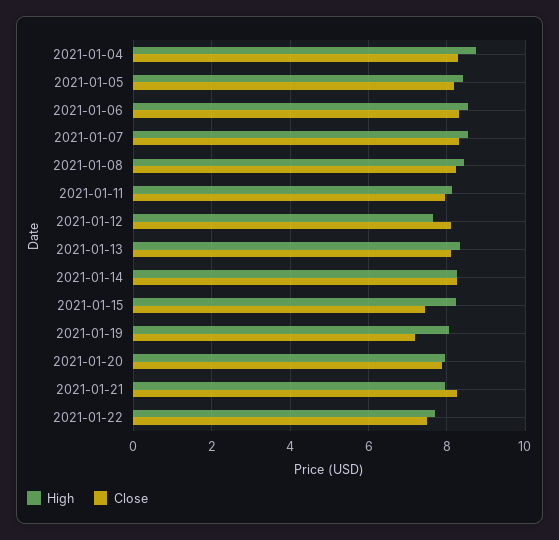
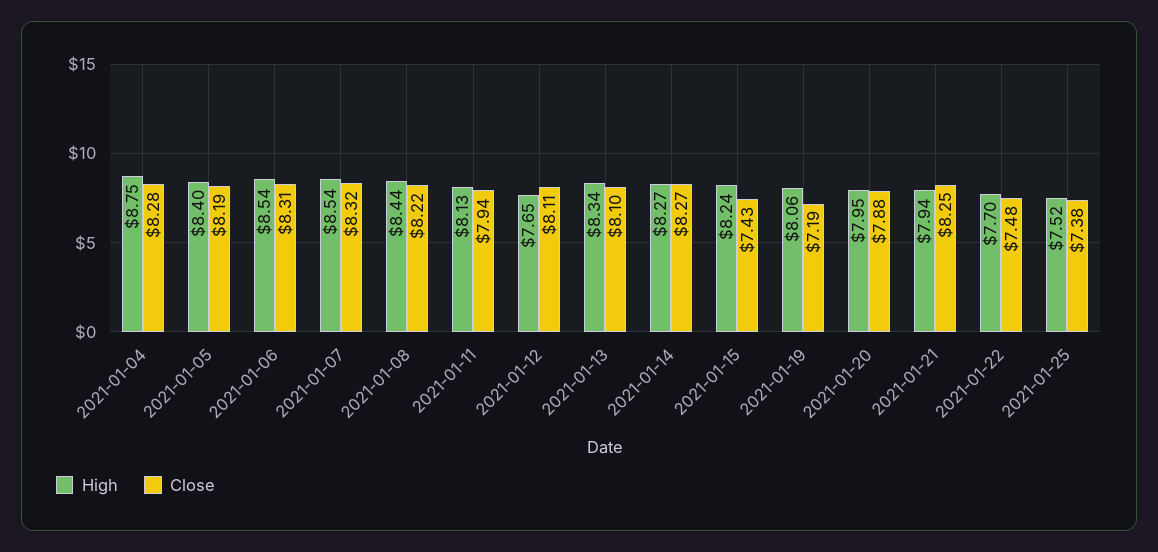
High, 2021-01-25: none -> 7.52
Close, 2021-01-25: none -> 7.38

